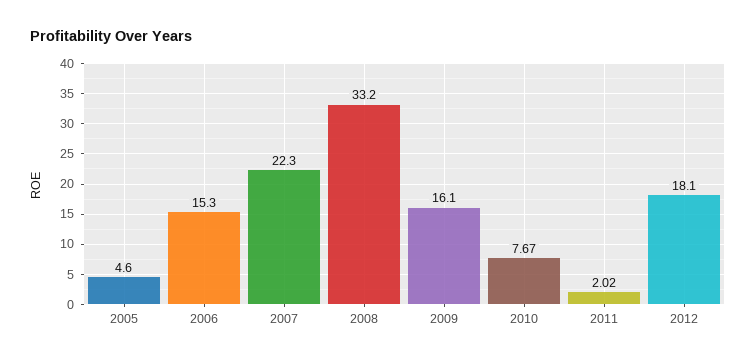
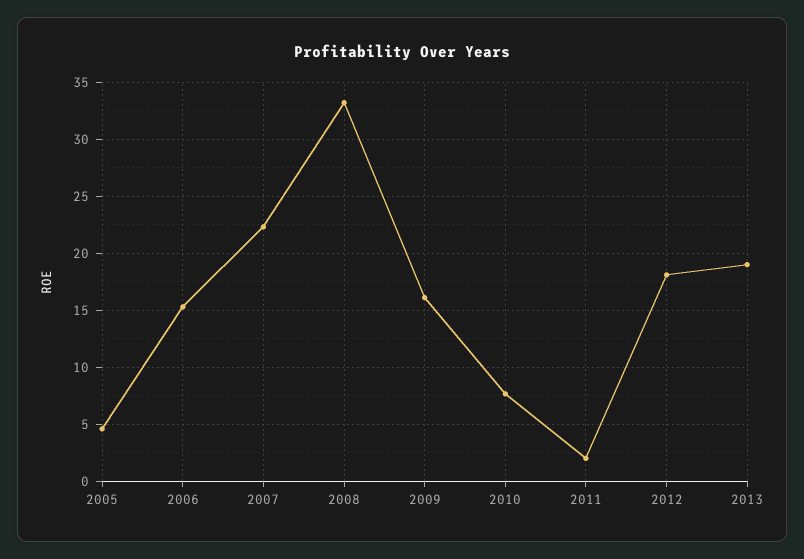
2013: none -> 19

